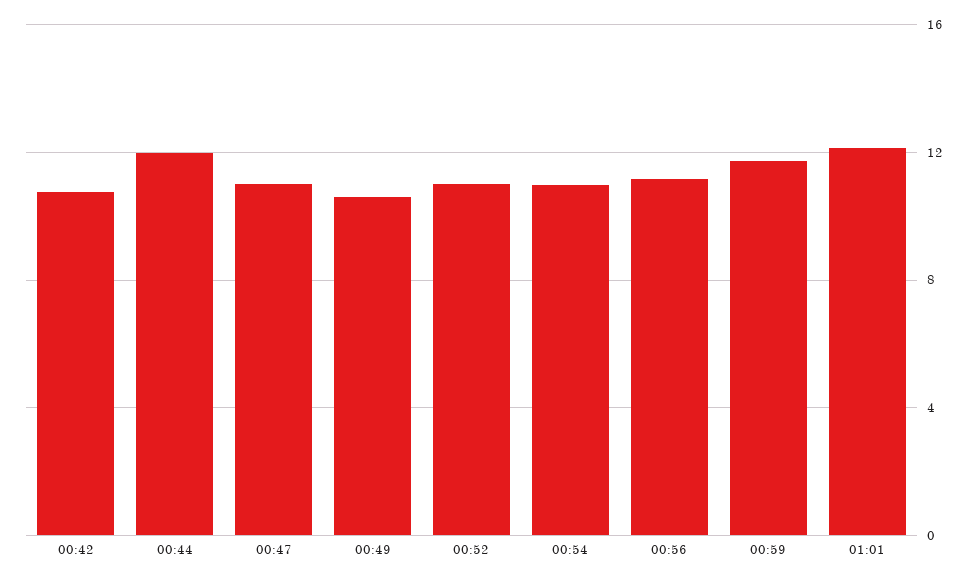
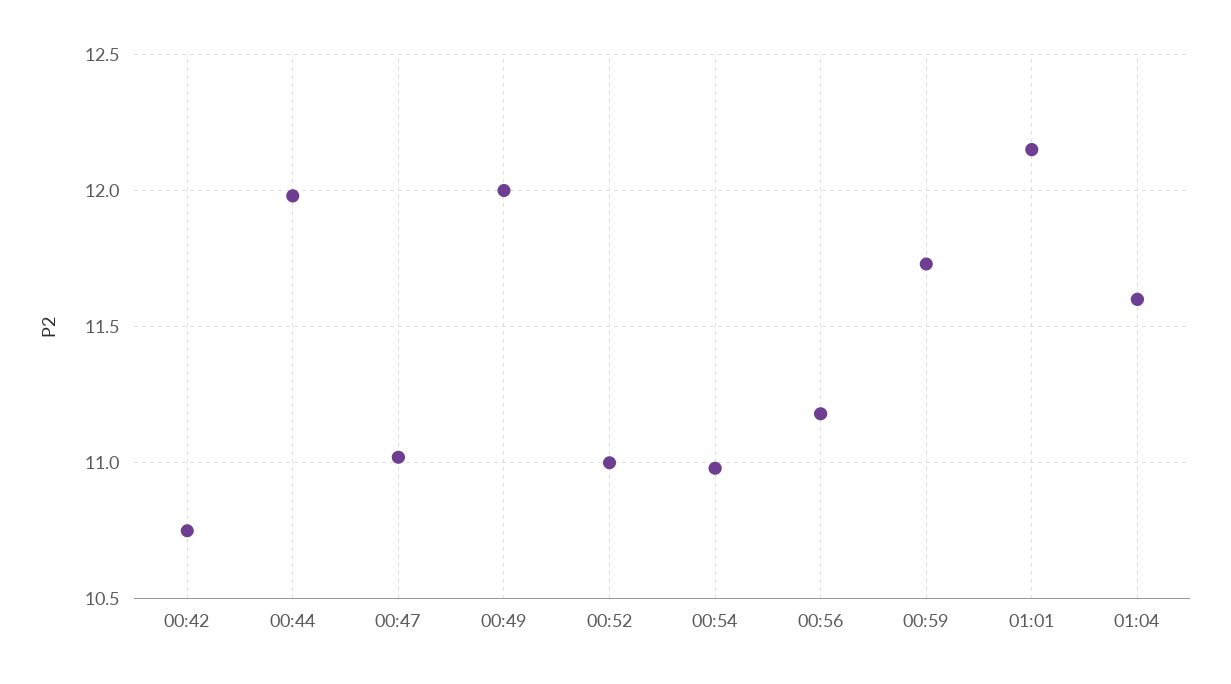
00:49: 10.5 -> 12
01:04: none -> 11.6

